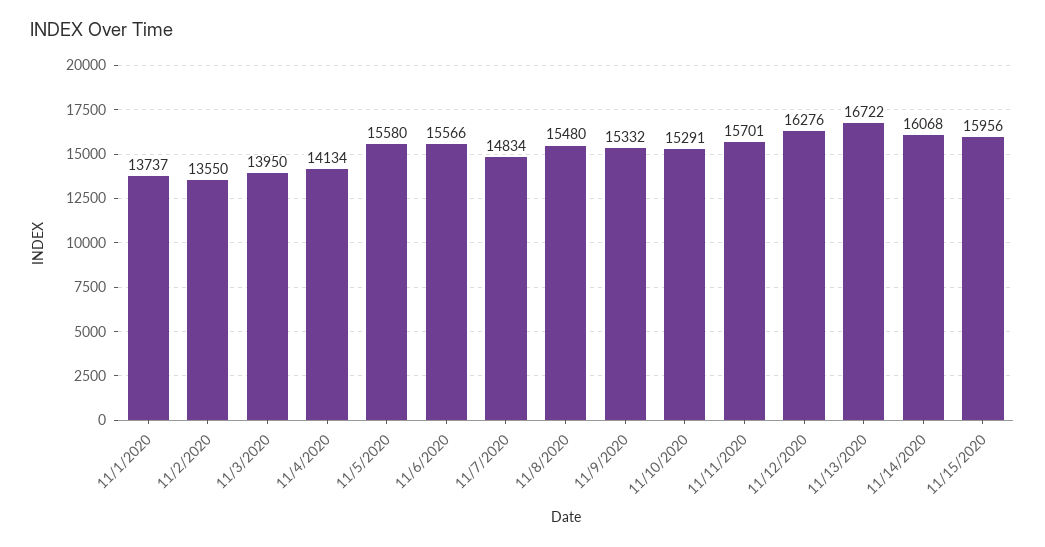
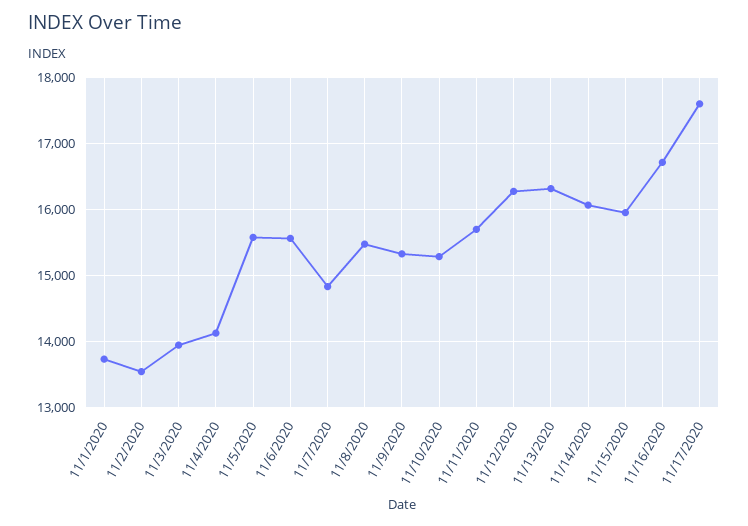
11/13/2020: 16722 -> 16300
11/16/2020: none -> 16700
11/17/2020: none -> 17600

